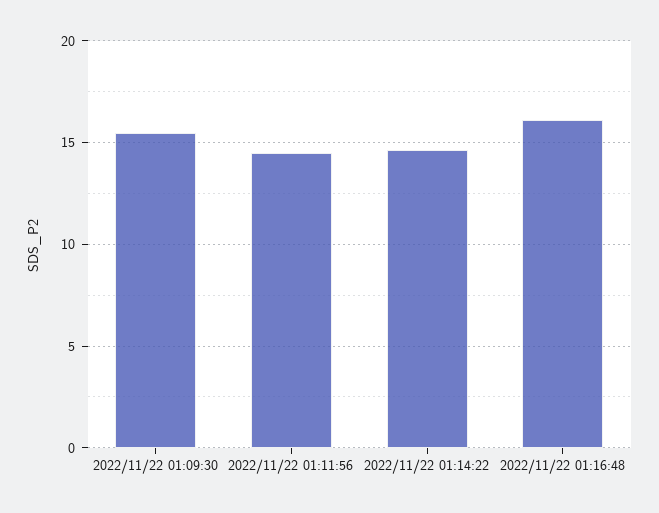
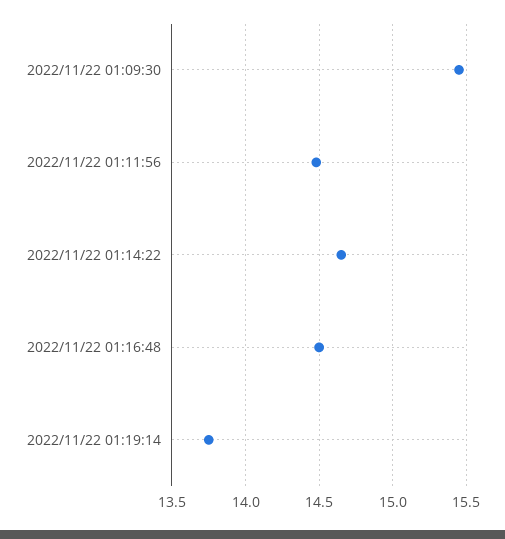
2022/11/22 01:16:48: 16 -> 14.5
2022/11/22 01:19:14: none -> 13.75

